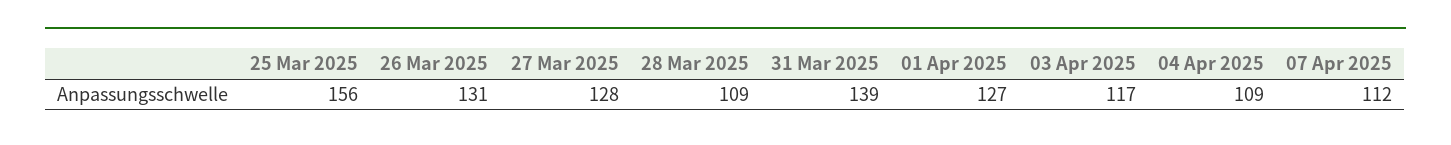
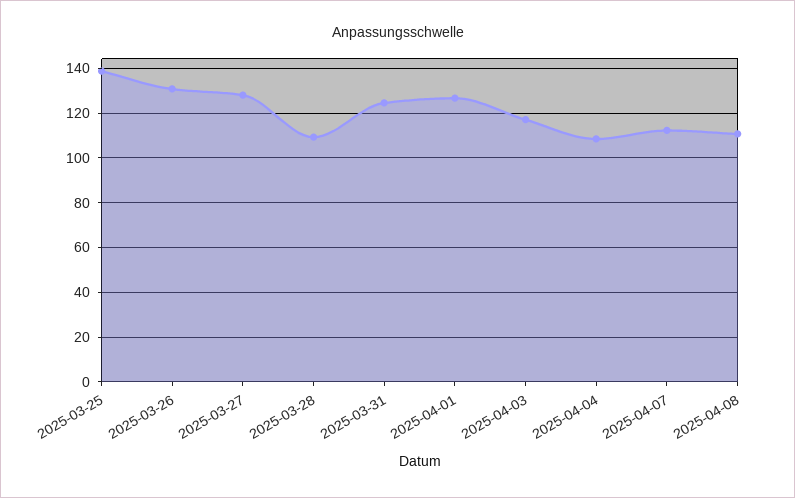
25 Mar 2025: 156 -> 140
31 Mar 2025: 139 -> 125
2025-04-08: none -> 110

